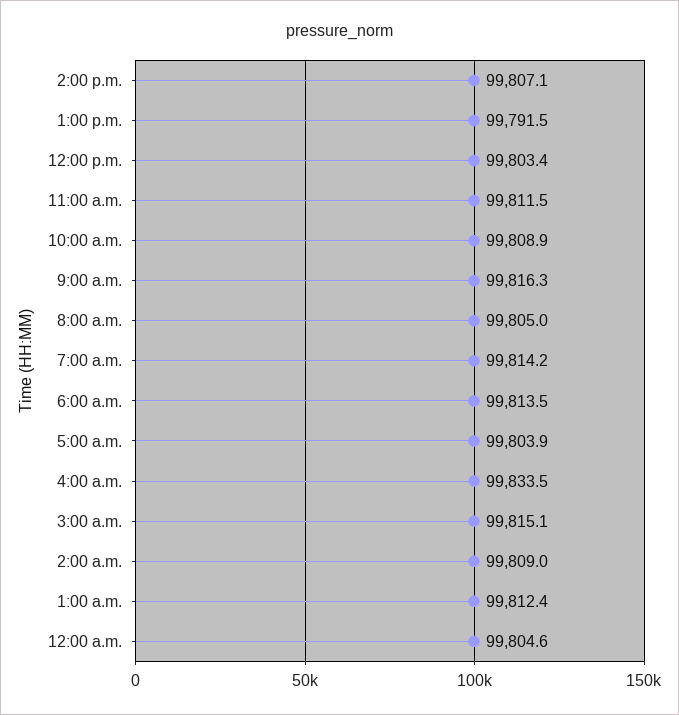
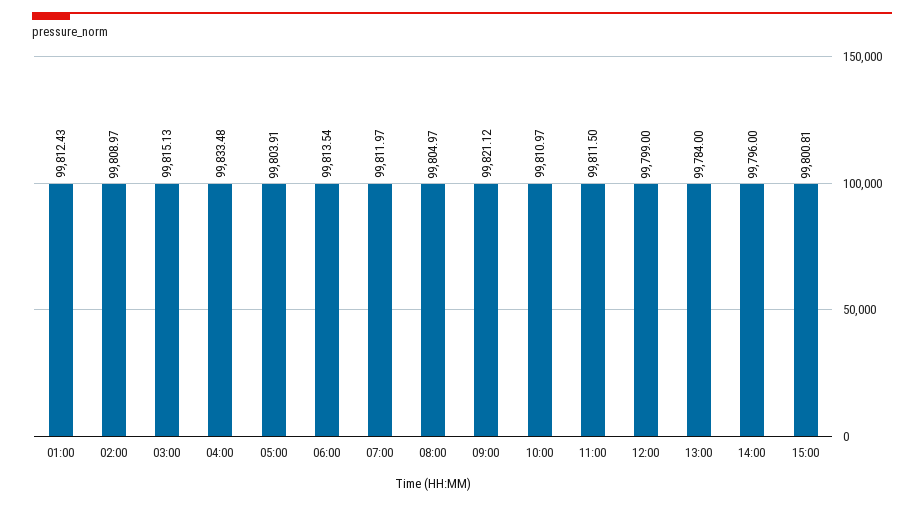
2:00 p.m.: 99807.1 -> 99796
1:00 p.m.: 99791.5 -> 99784
12:00 p.m.: 99803.4 -> 99799
10:00 a.m.: 99808.9 -> 99810.97
9:00 a.m.: 99816.3 -> 99821.12
7:00 a.m.: 99814.2 -> 99811.97
12:00 a.m.: 99804.6 -> none
15:00: none -> 99800.81

